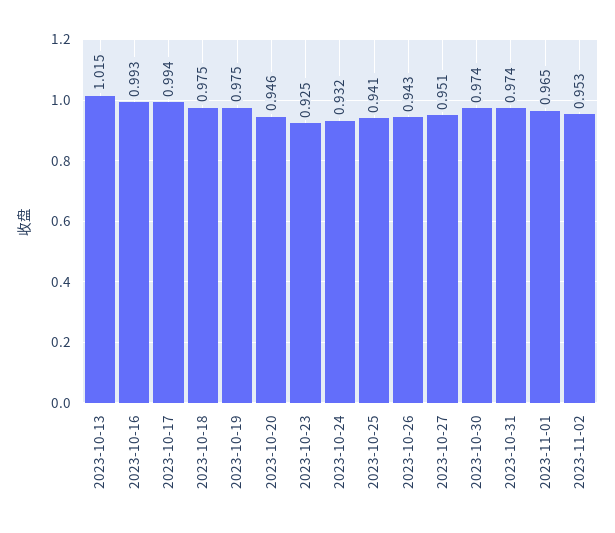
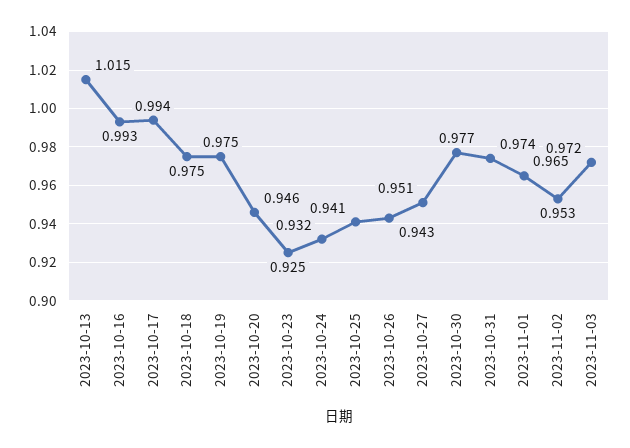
2023-10-30: 0.974 -> 0.977
2023-11-03: none -> 0.972

